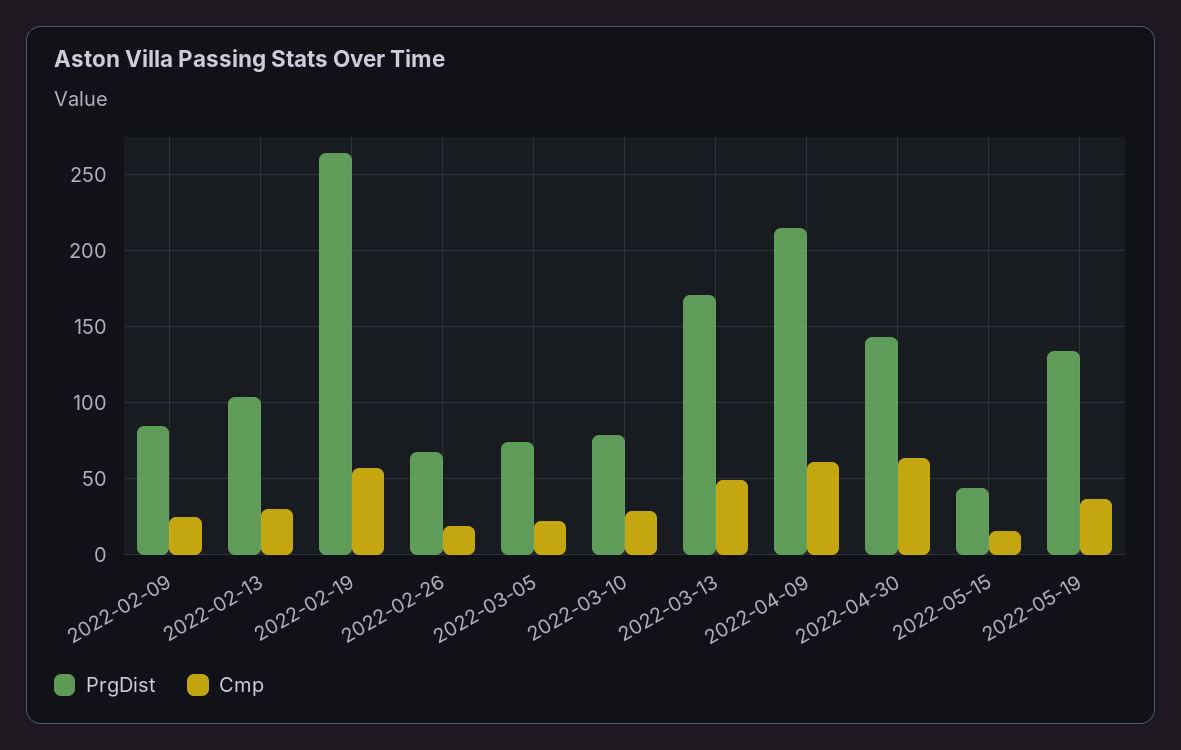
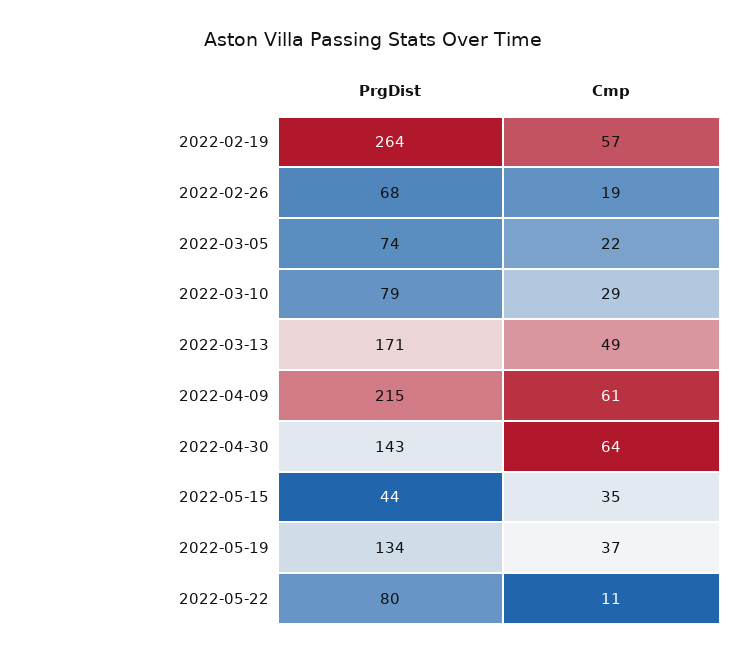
PrgDist, 2022-02-09: 85 -> none
Cmp, 2022-02-09: 25 -> none
PrgDist, 2022-02-13: 105 -> none
Cmp, 2022-02-13: 30 -> none
Cmp, 2022-05-15: 15 -> 35
PrgDist, 2022-05-22: none -> 80
Cmp, 2022-05-22: none -> 11

